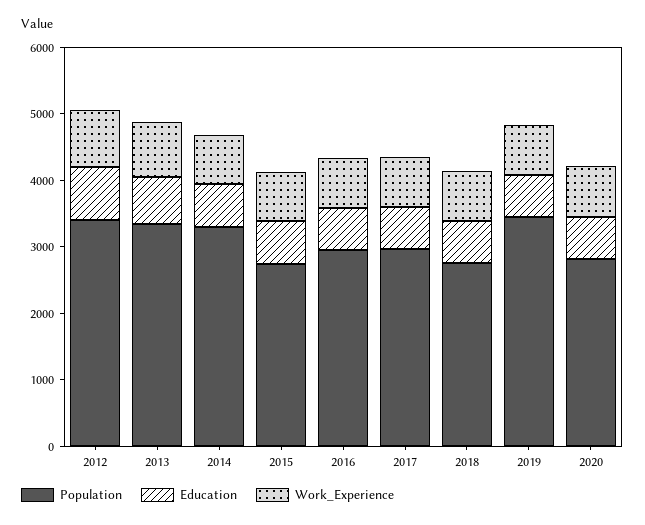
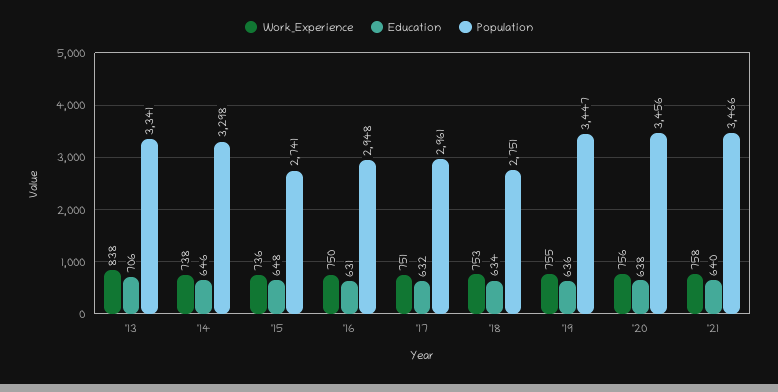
Population, 2012: 3400 -> none
Education, 2012: 800 -> none
Work_Experience, 2012: 800 -> none
Population, 2020: 2800 -> 3456
Work_Experience, '21: none -> 758
Education, '21: none -> 640
Population, '21: none -> 3466

